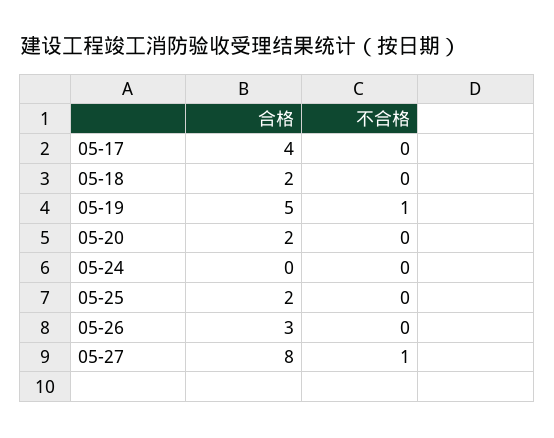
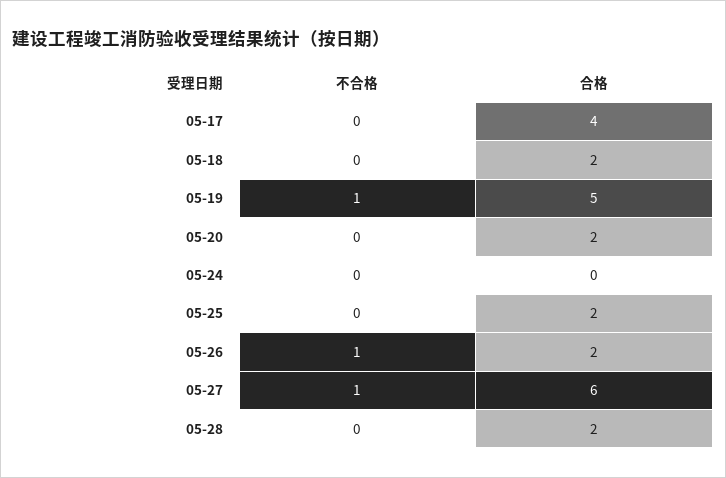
合格, 05-26: 3 -> 2
不合格, 05-26: 0 -> 1
合格, 05-27: 8 -> 6
不合格, 05-28: none -> 0
合格, 05-28: none -> 2

